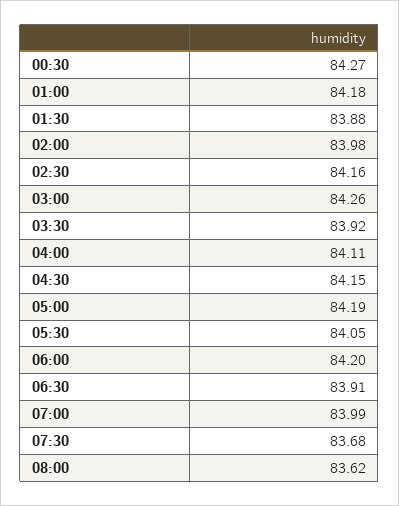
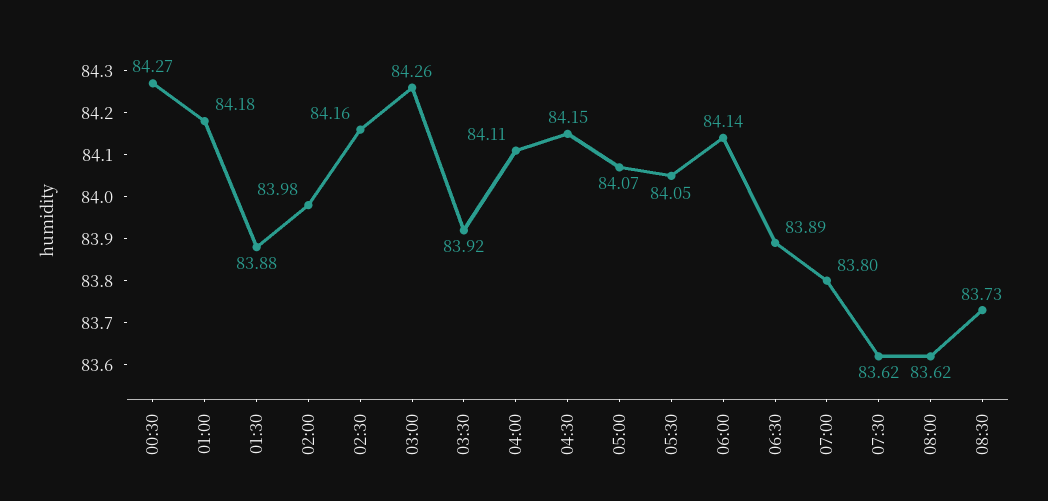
05:00: 84.19 -> 84.07
06:00: 84.2 -> 84.14
06:30: 83.91 -> 83.89
07:00: 83.99 -> 83.8
07:30: 83.68 -> 83.62
08:30: none -> 83.73

